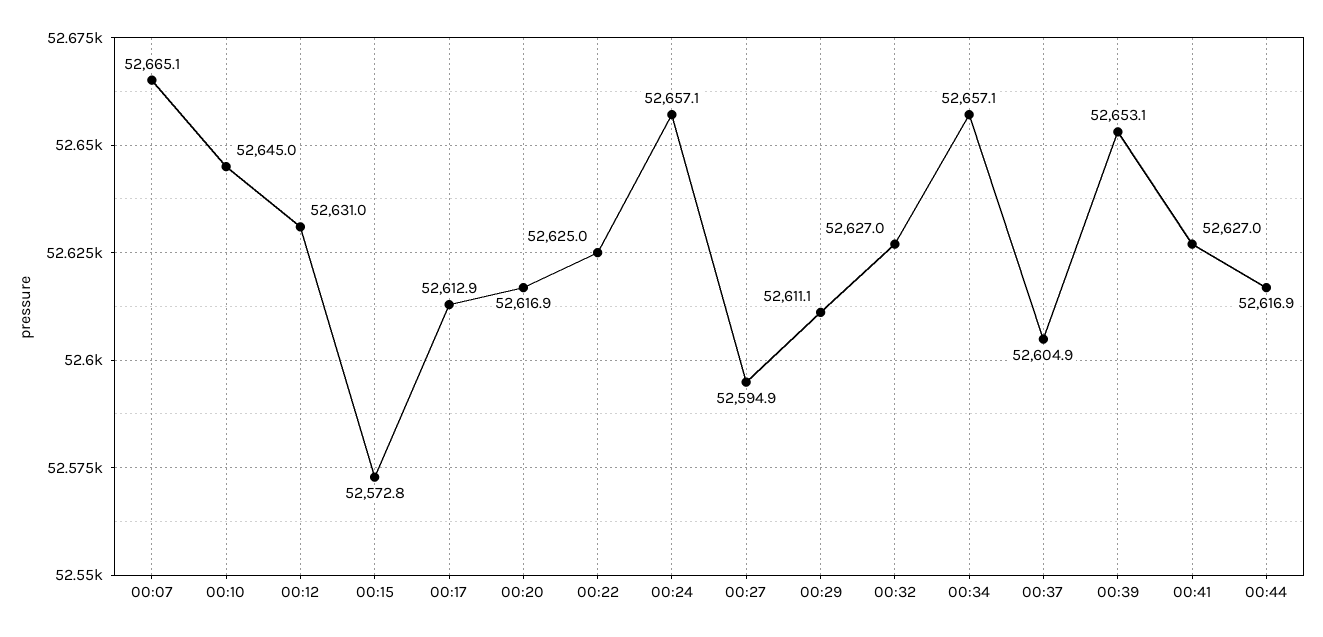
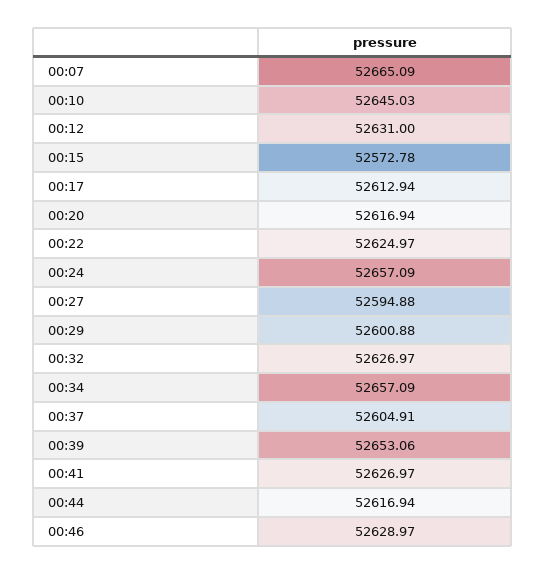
00:29: 52611.1 -> 52600.88
00:46: none -> 52628.97

